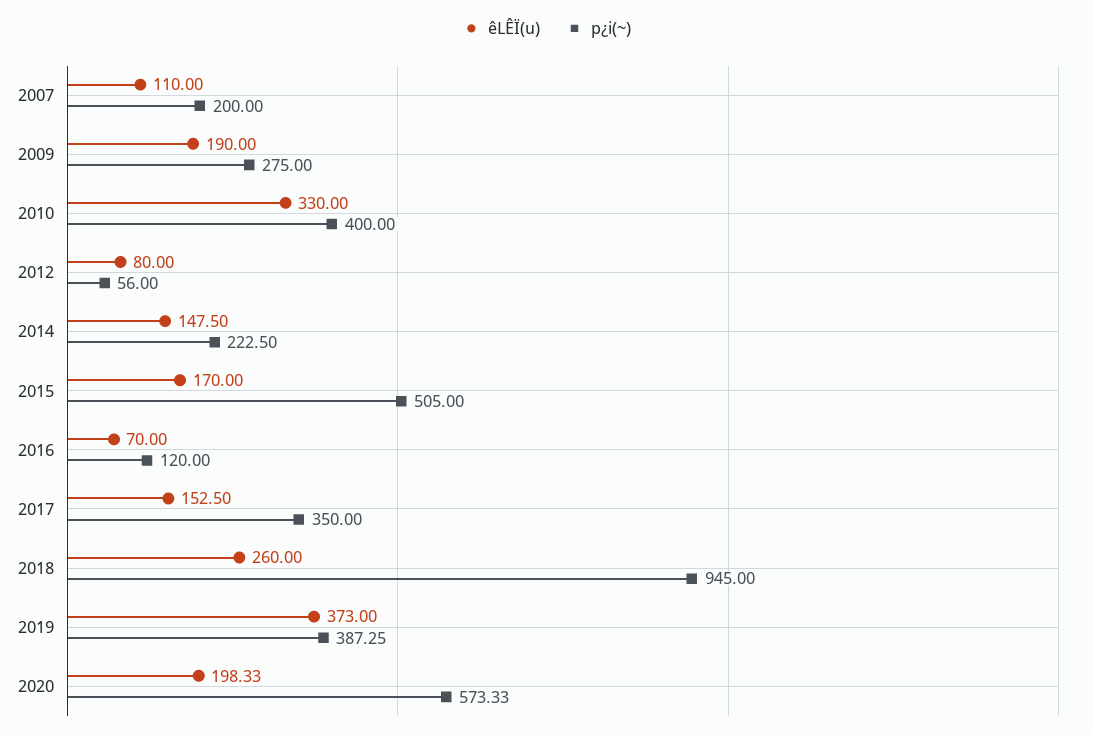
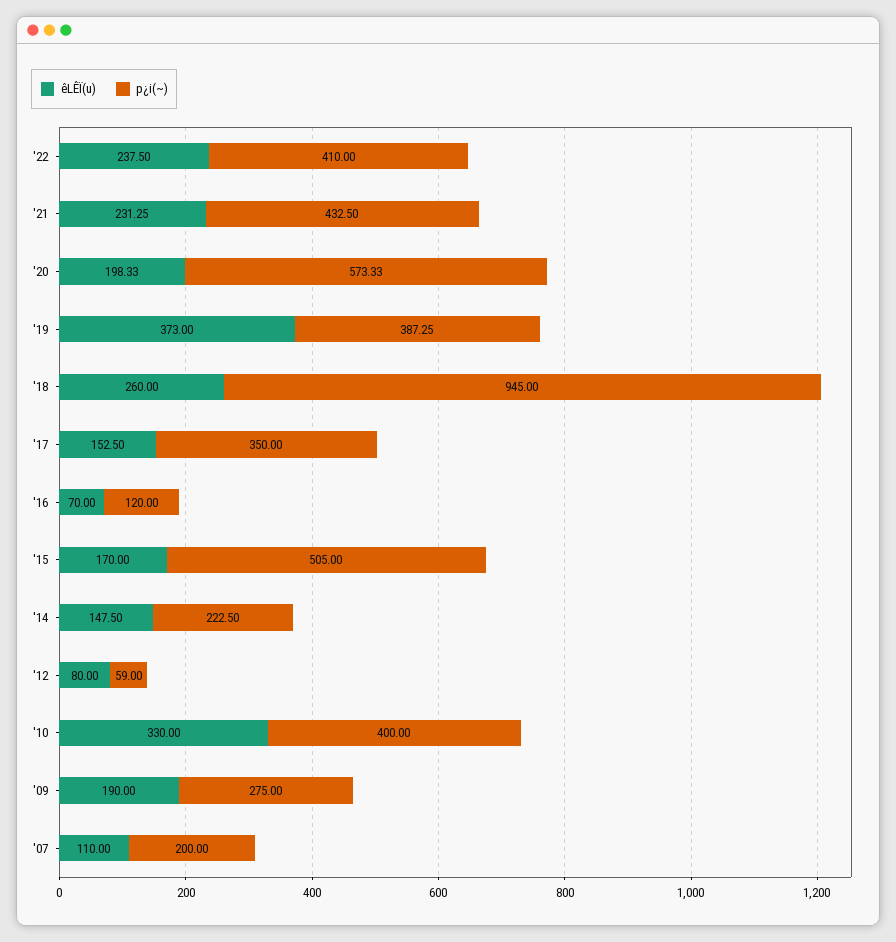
p¿i(~), 2012: 56 -> 59
êLÊÏ(u), '22: none -> 237.5
p¿i(~), '22: none -> 410
êLÊÏ(u), '21: none -> 231.25
p¿i(~), '21: none -> 432.5

